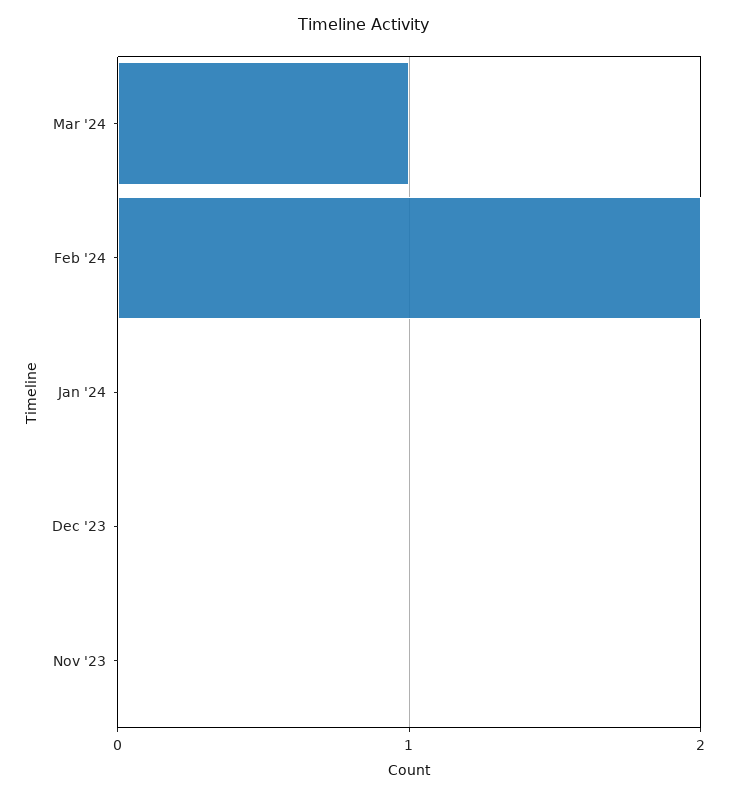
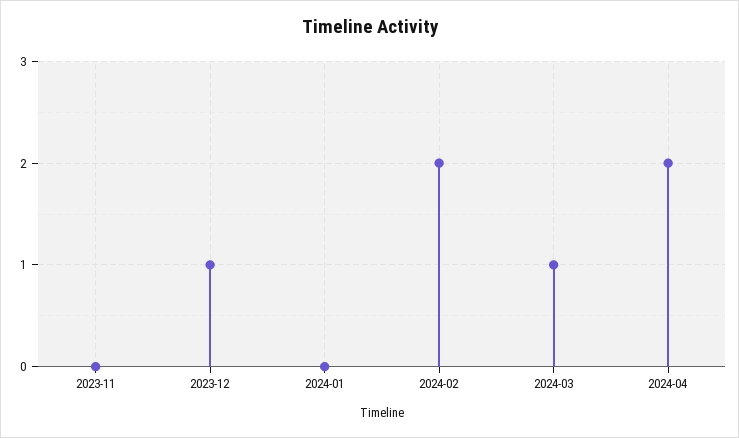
Dec '23: 0 -> 1
2024-04: none -> 2

